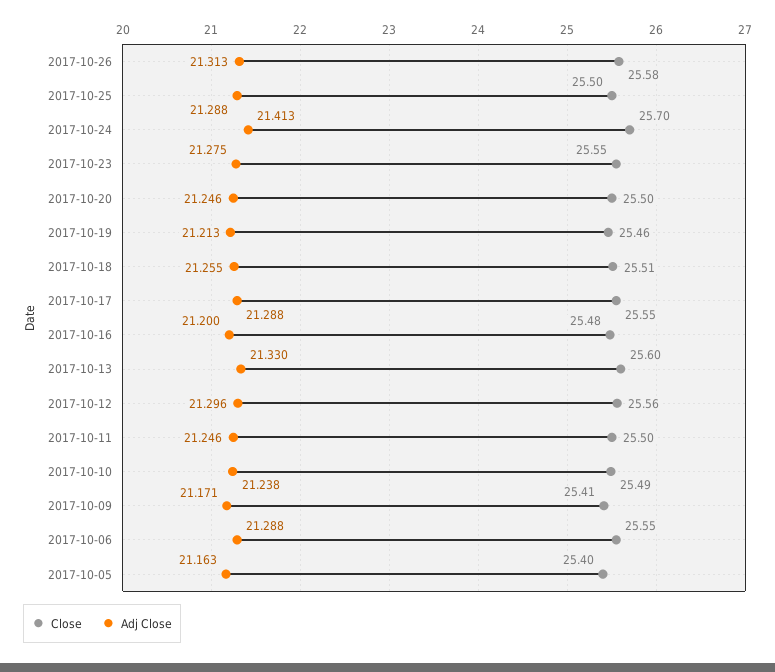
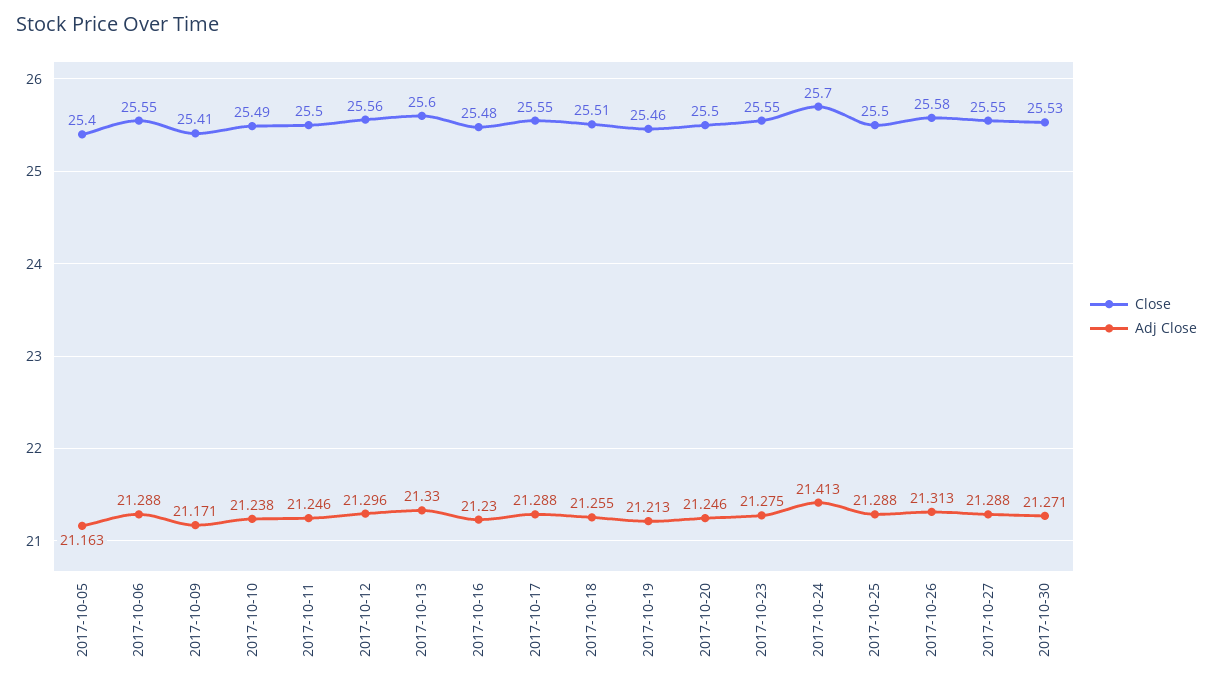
Adj Close, 2017-10-16: 21.2 -> 21.23
Close, 2017-10-27: none -> 25.55
Adj Close, 2017-10-27: none -> 21.288
Close, 2017-10-30: none -> 25.53
Adj Close, 2017-10-30: none -> 21.271

